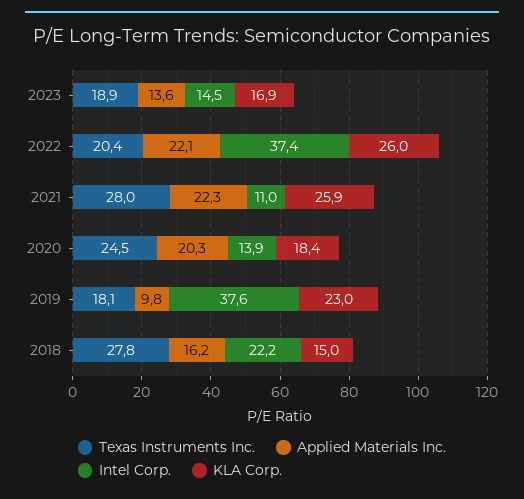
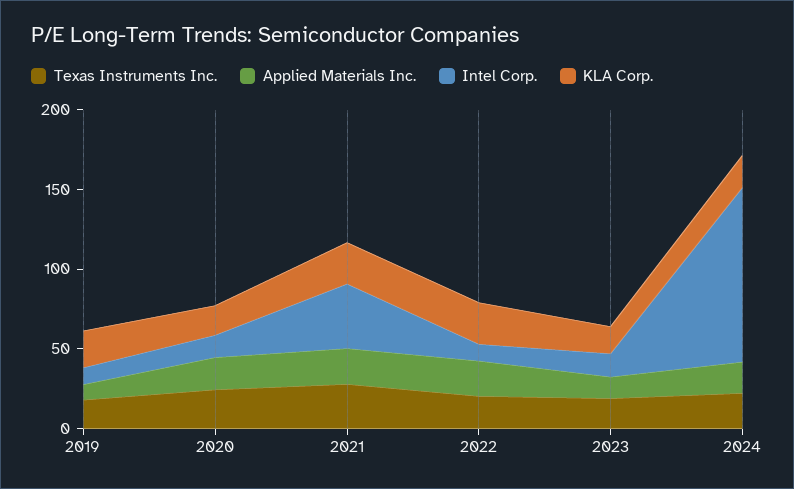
Intel Corp., 2022: 37.4 -> 10
Intel Corp., 2021: 11 -> 40
Intel Corp., 2019: 37.6 -> 10
Texas Instruments Inc., 2018: 27.8 -> none
Applied Materials Inc., 2018: 16.2 -> none
Intel Corp., 2018: 22.2 -> none
KLA Corp., 2018: 15 -> none
Texas Instruments Inc., 2024: none -> 20
Applied Materials Inc., 2024: none -> 20
Intel Corp., 2024: none -> 110
KLA Corp., 2024: none -> 20

